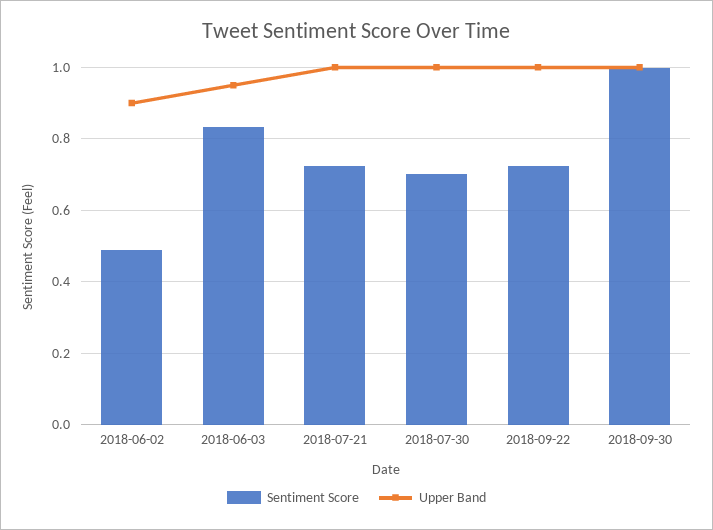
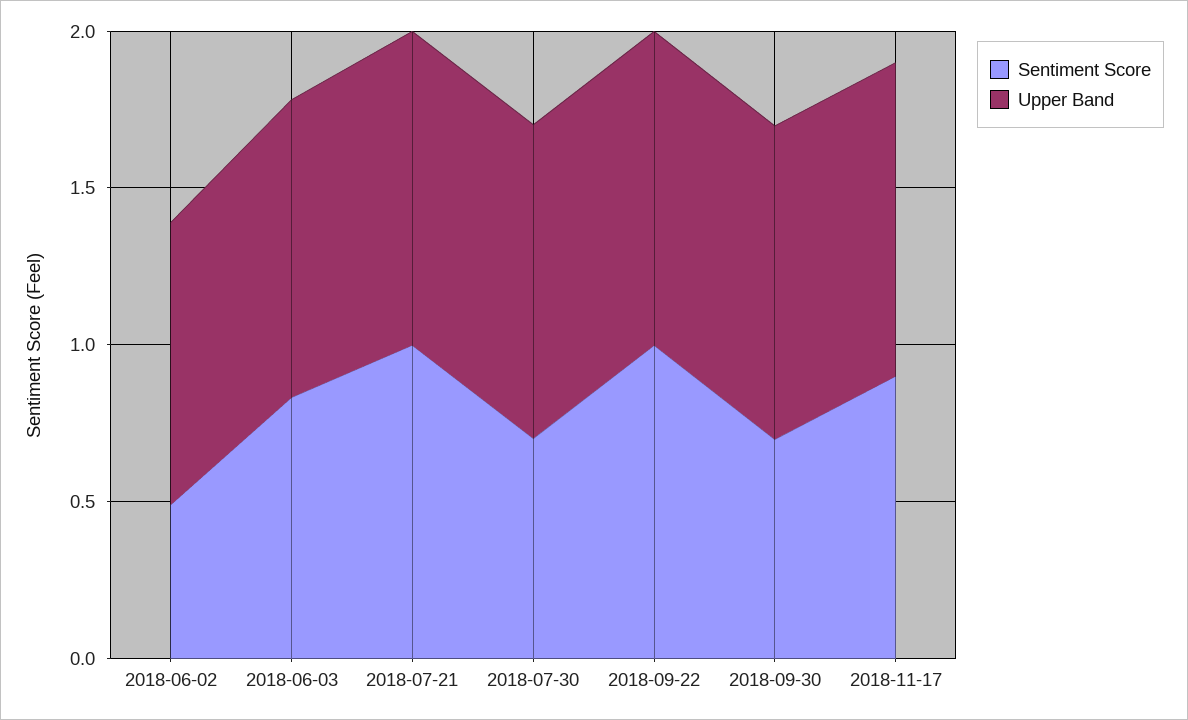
Sentiment Score, 2018-07-21: 0.72 -> 1
Sentiment Score, 2018-09-22: 0.72 -> 1
Sentiment Score, 2018-09-30: 1 -> 0.7
Sentiment Score, 2018-11-17: none -> 0.9
Upper Band, 2018-11-17: none -> 1

